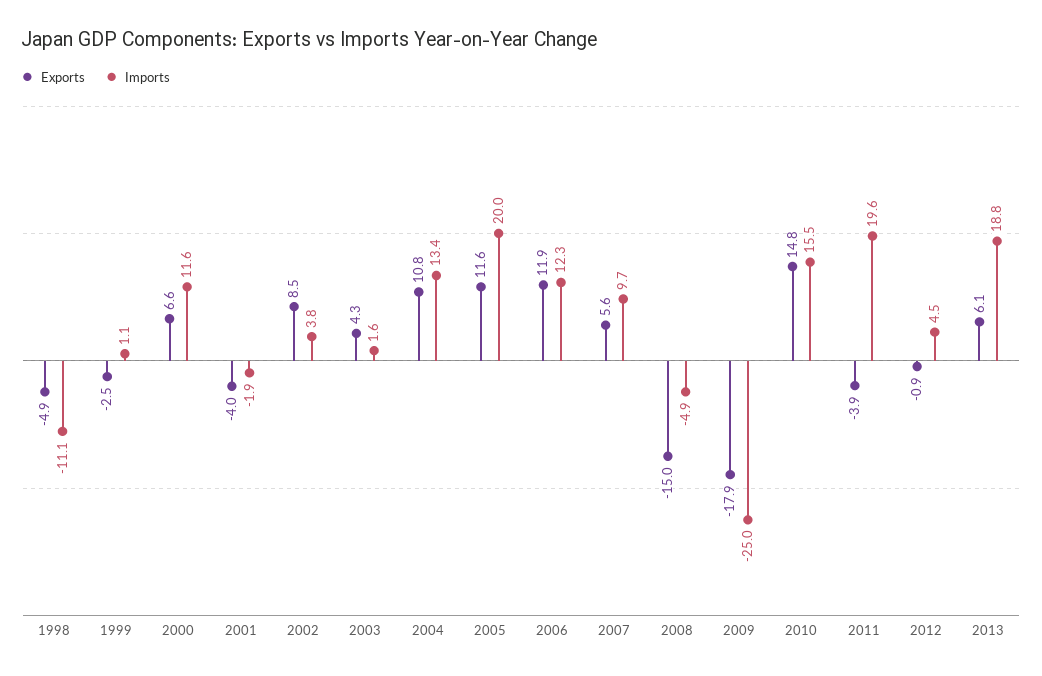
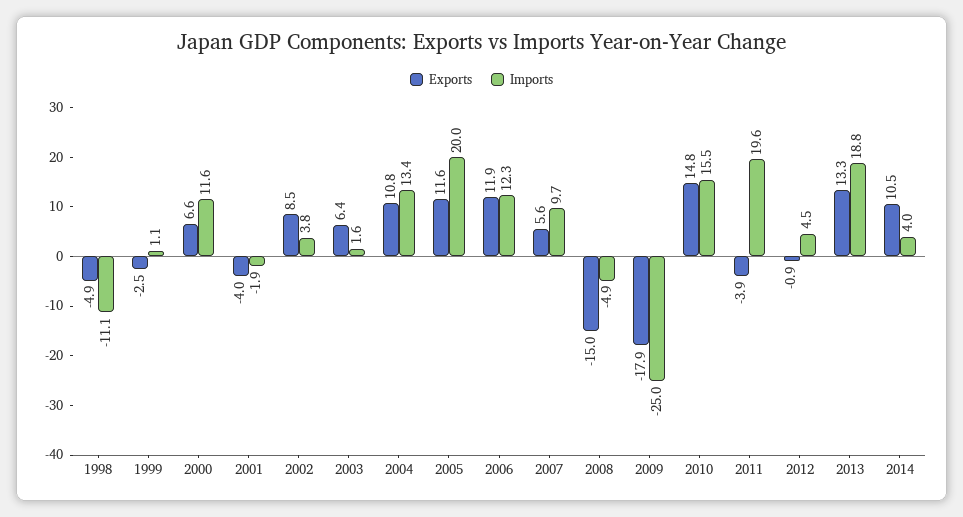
Exports, 2003: 4.3 -> 6.4
Exports, 2013: 6.1 -> 13.3
Exports, 2014: none -> 10.5
Imports, 2014: none -> 4

